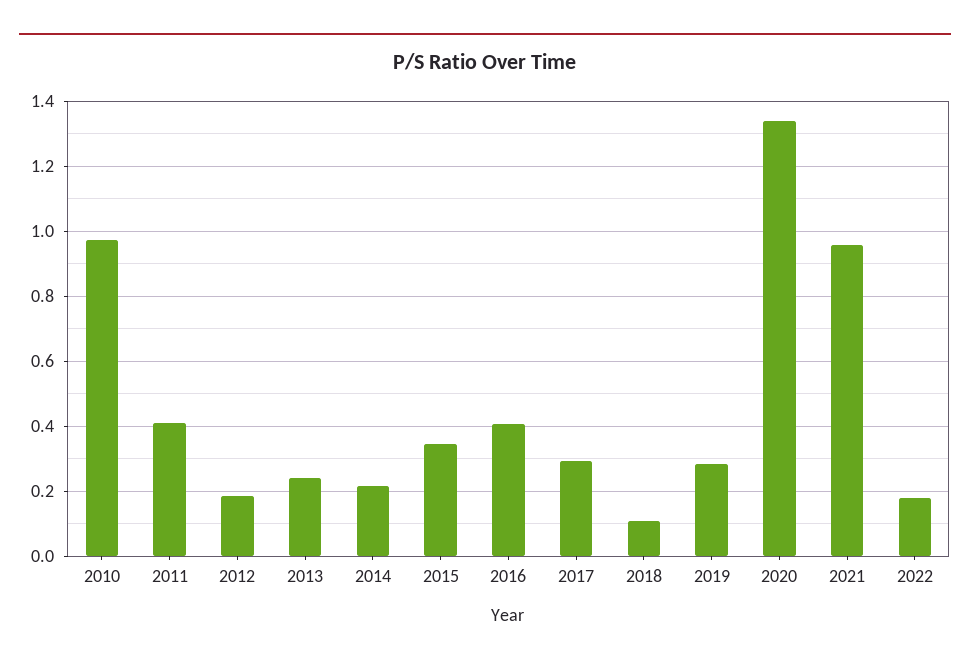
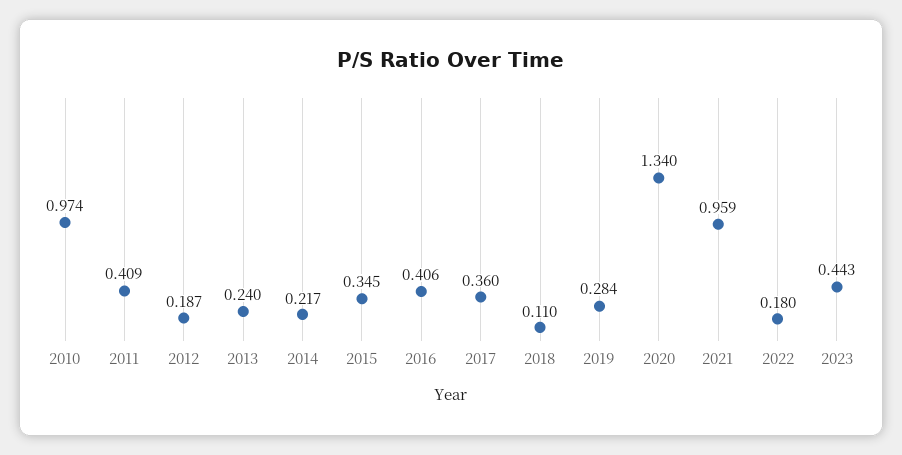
2017: 0.3 -> 0.36
2023: none -> 0.443

